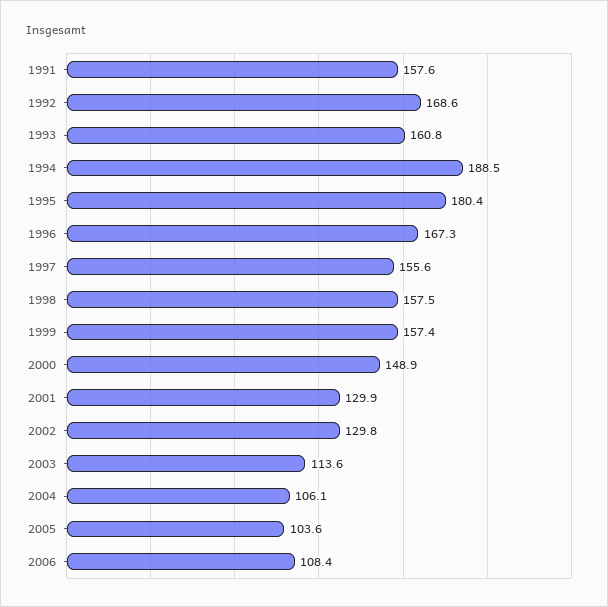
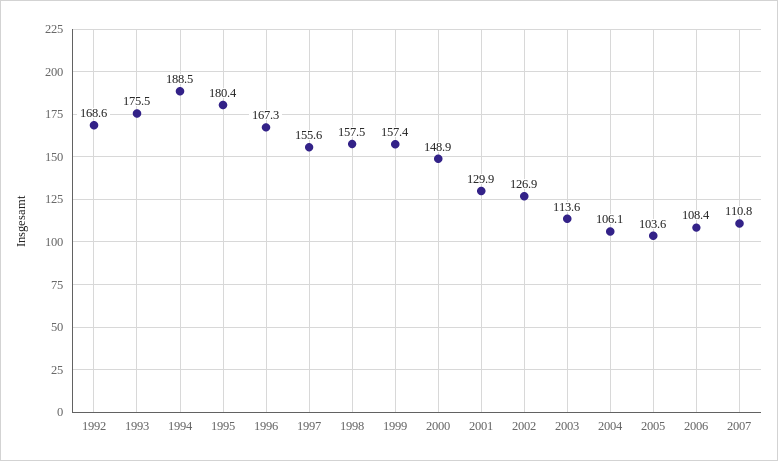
1991: 157.6 -> none
1993: 160.8 -> 175.5
2002: 129.8 -> 126.9
2007: none -> 110.8

